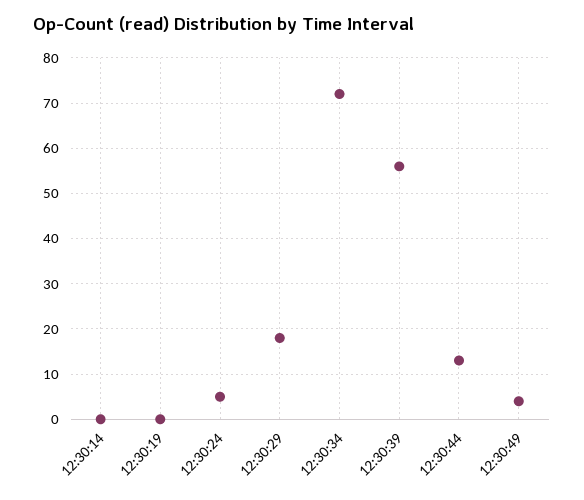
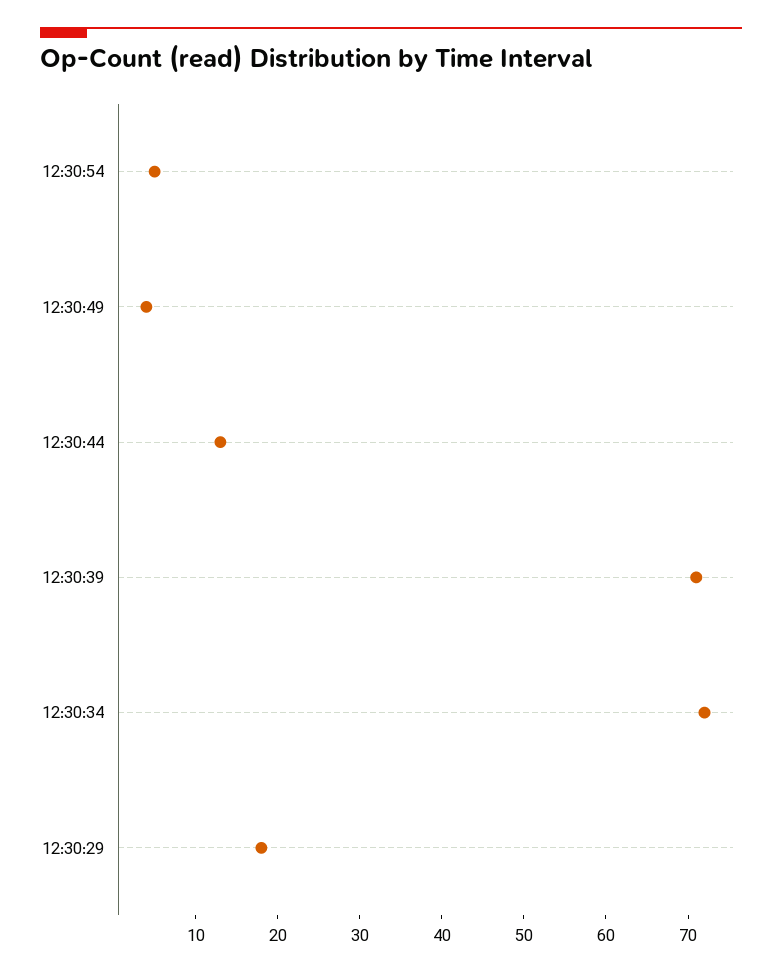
12:30:14: 0 -> none
12:30:19: 0 -> none
12:30:24: 5 -> none
12:30:39: 55 -> 71
12:30:54: none -> 5

